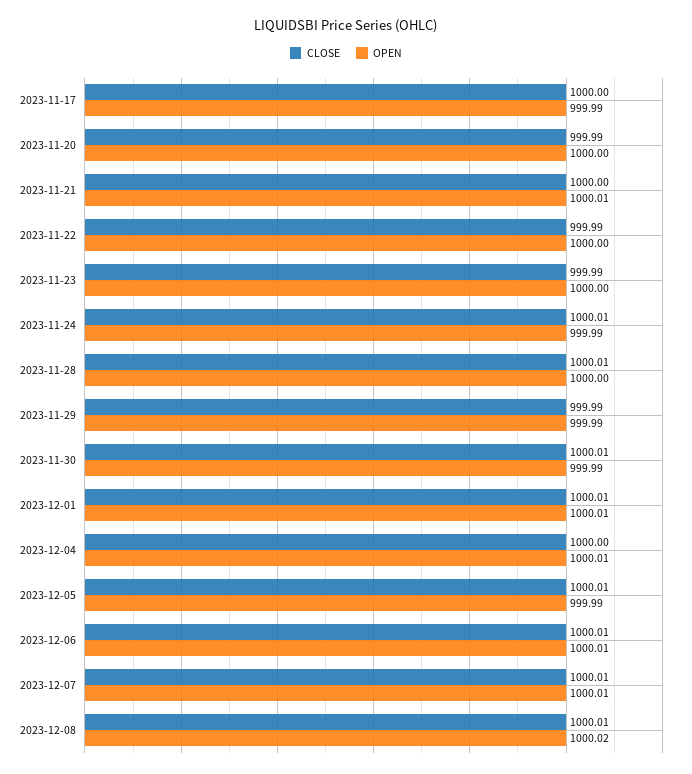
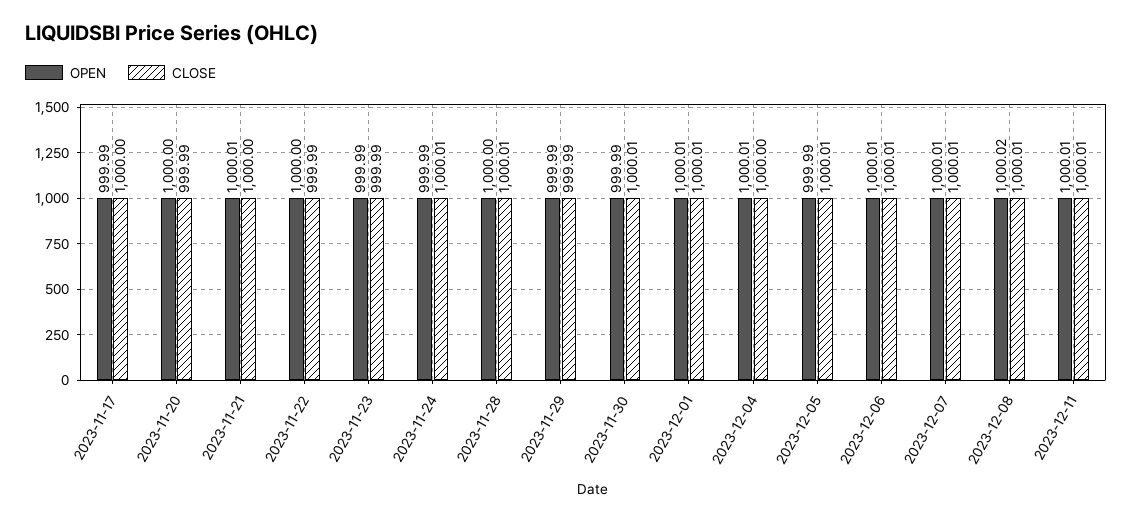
OPEN, 2023-11-23: 1000 -> 999.99
OPEN, 2023-12-11: none -> 1000.01
CLOSE, 2023-12-11: none -> 1000.01

